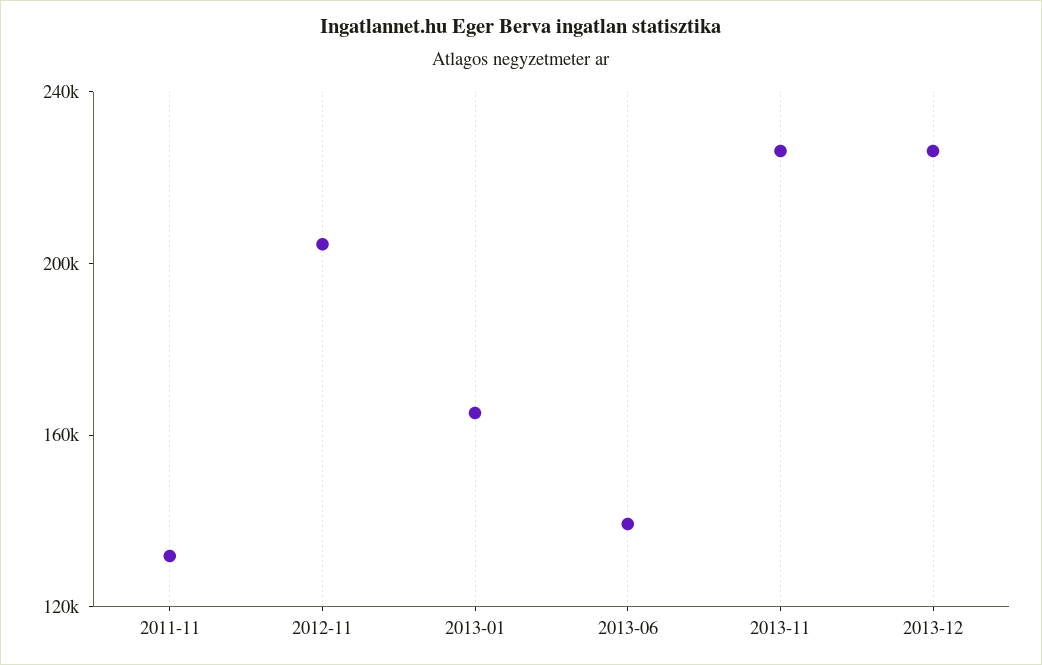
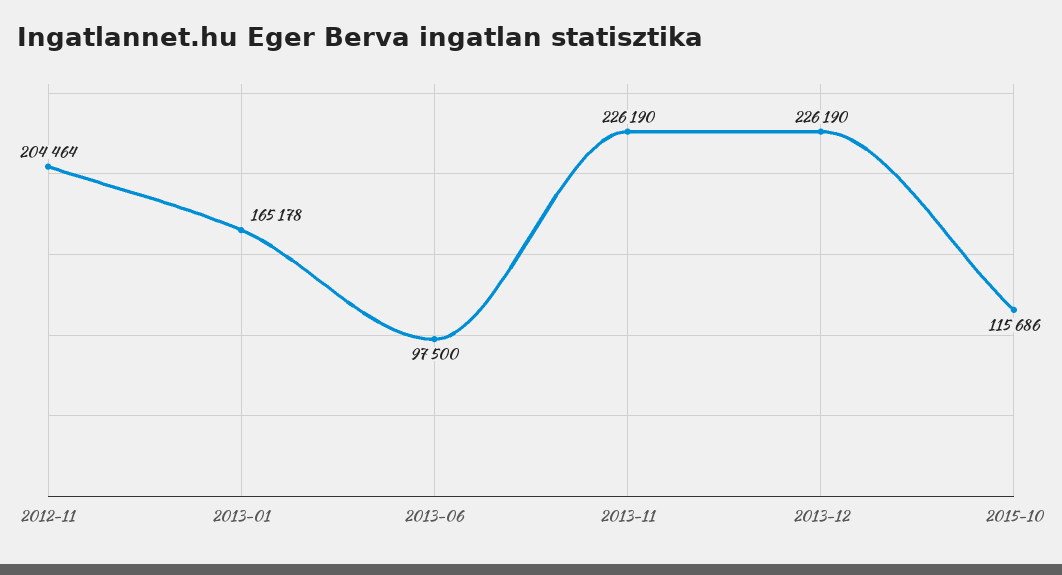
2011-11: 130000 -> none
2013-06: 140000 -> 97500
2015-10: none -> 115686

